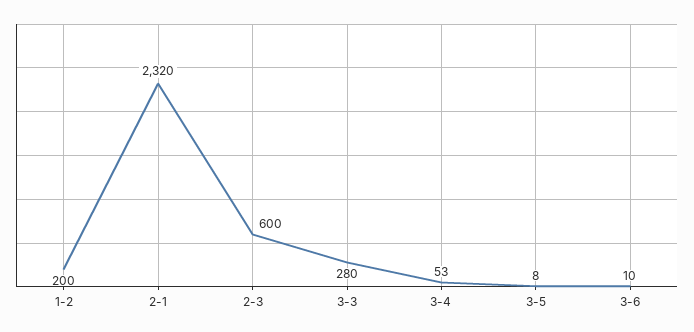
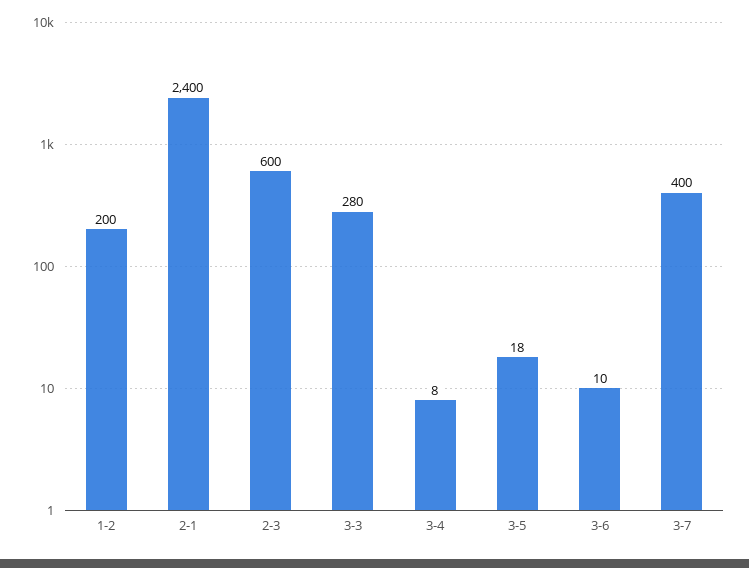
2-1: 2320 -> 2400
3-4: 53 -> 8
3-5: 8 -> 18
3-7: none -> 400

